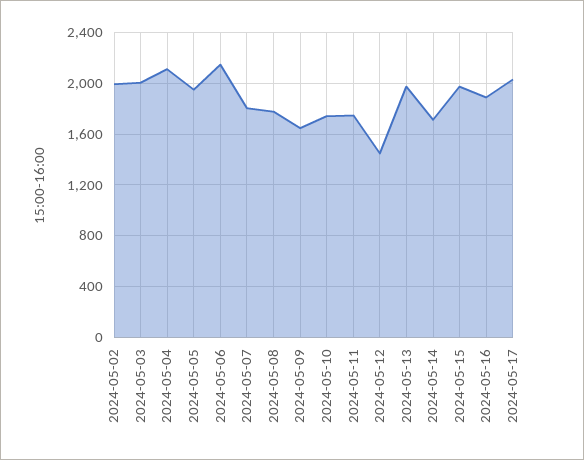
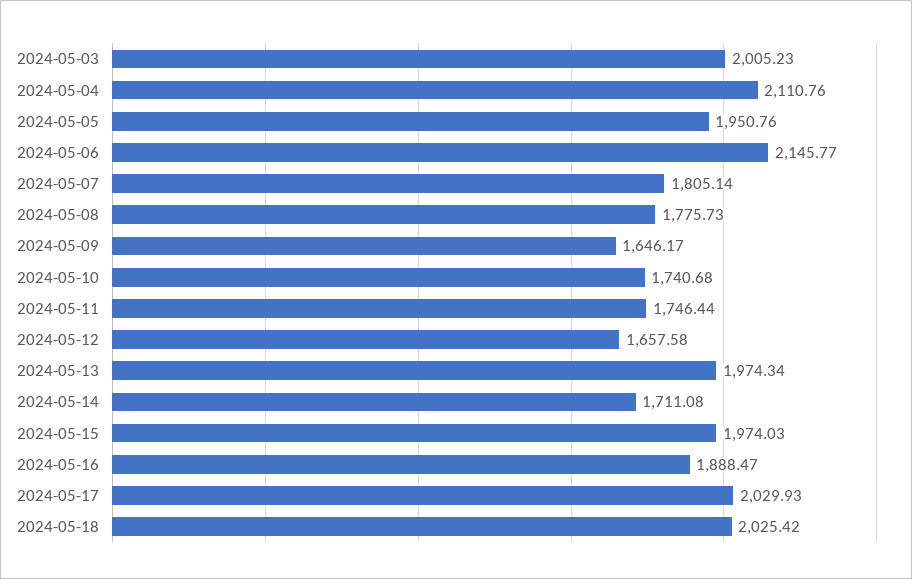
2024-05-02: 2000 -> none
2024-05-12: 1450 -> 1657.58
2024-05-18: none -> 2025.42

